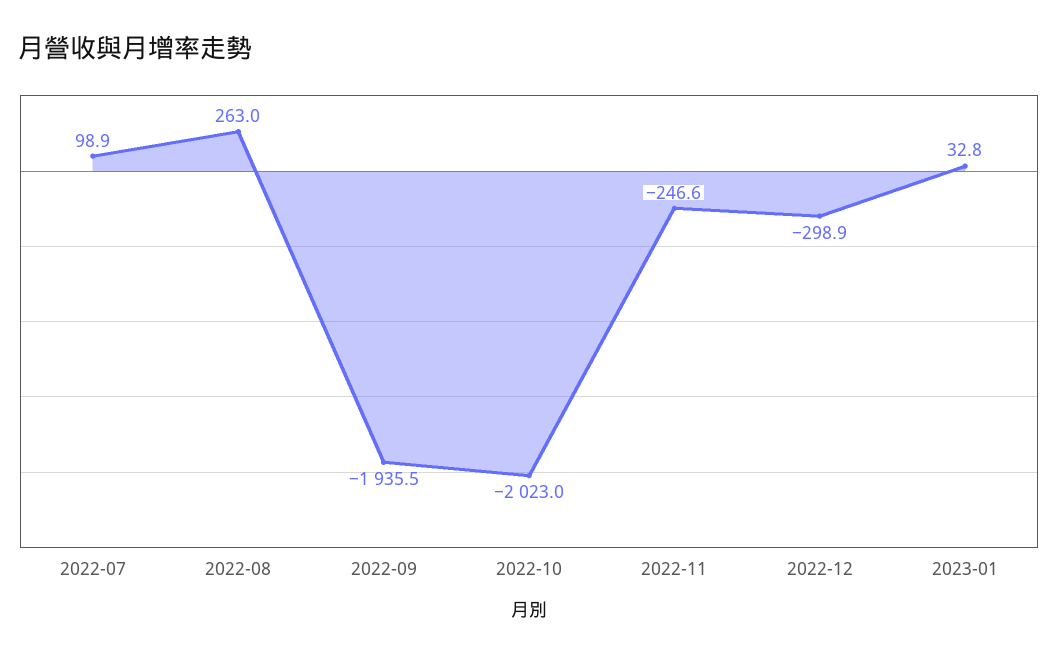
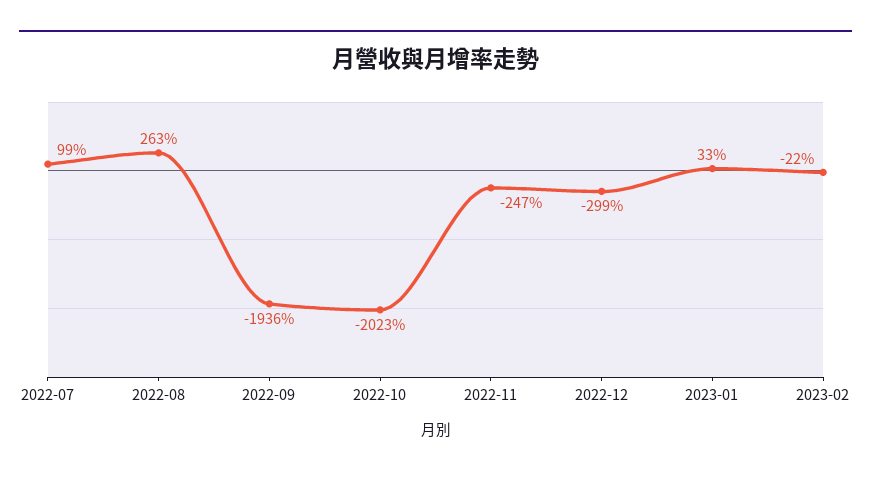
2023-02: none -> -22

